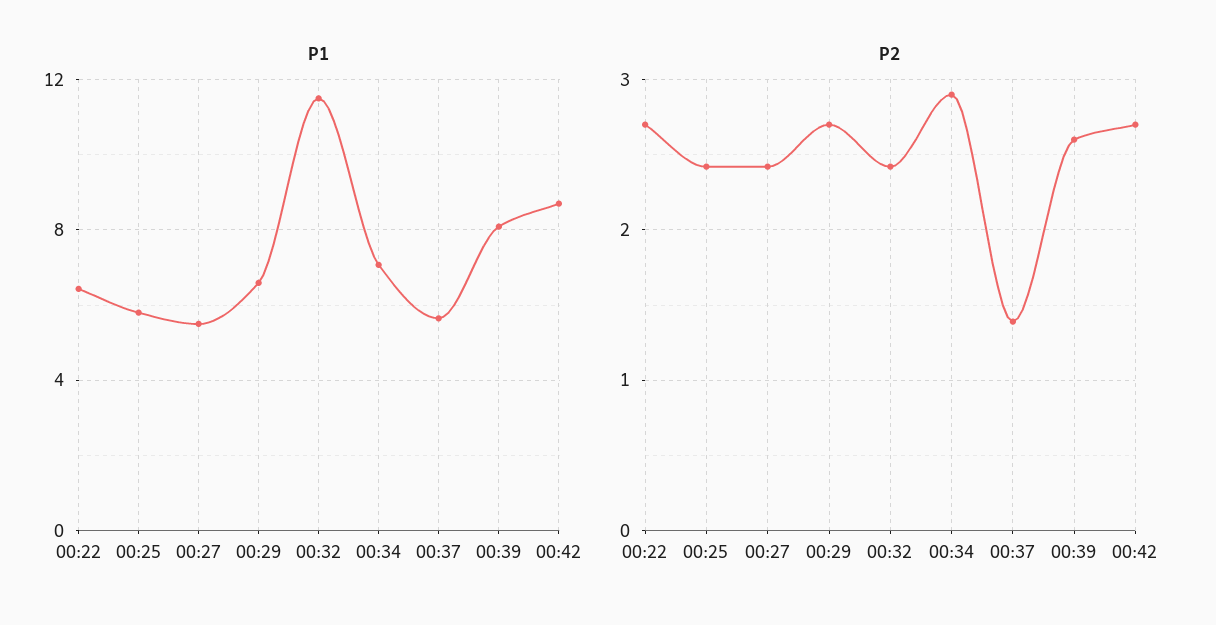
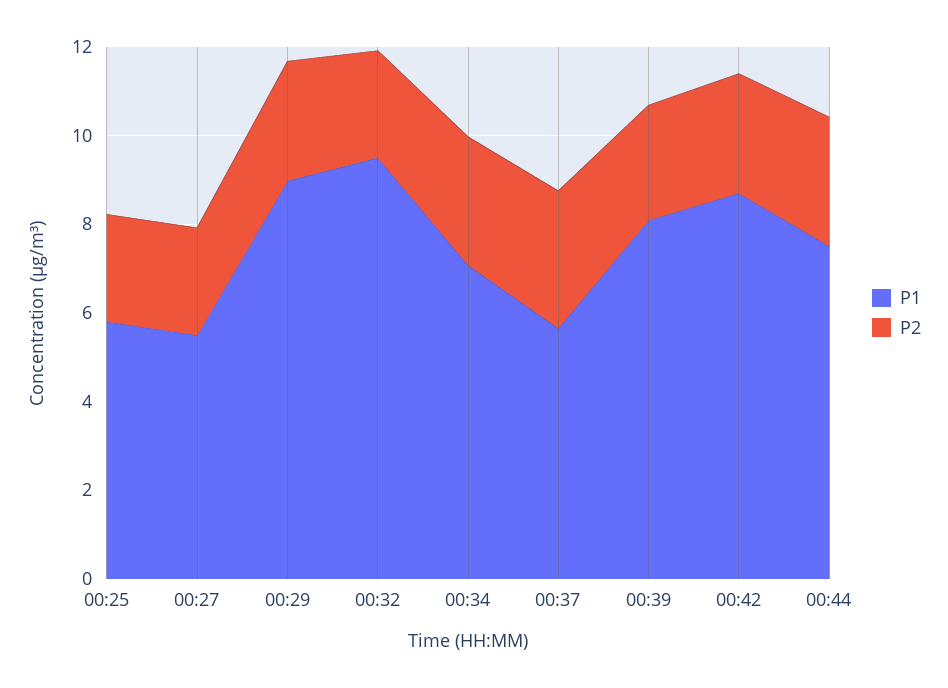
P1, 00:22: 6.5 -> none
P1, 00:29: 6.5 -> 9
P1, 00:32: 11.5 -> 9.5
P2, 00:22: 2.7 -> none
P2, 00:37: 1.4 -> 3
P1, 00:44: none -> 7.5
P2, 00:44: none -> 3

